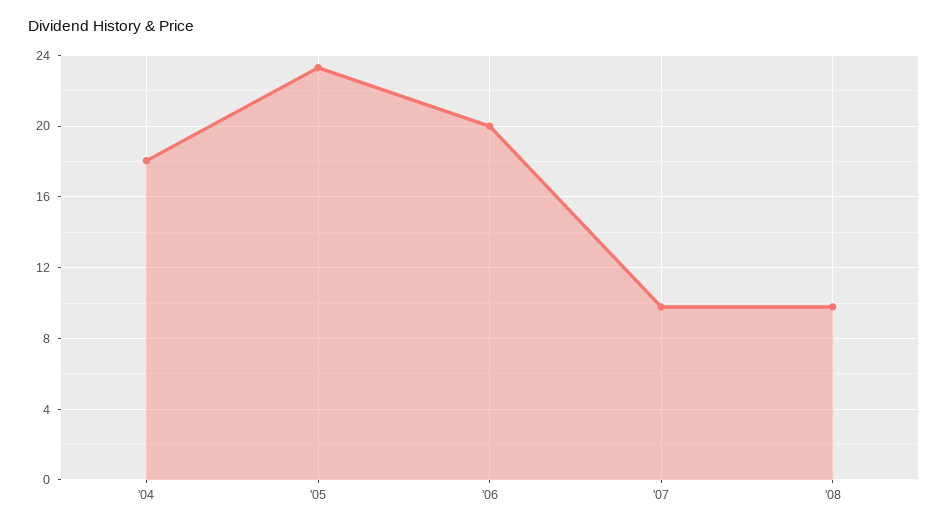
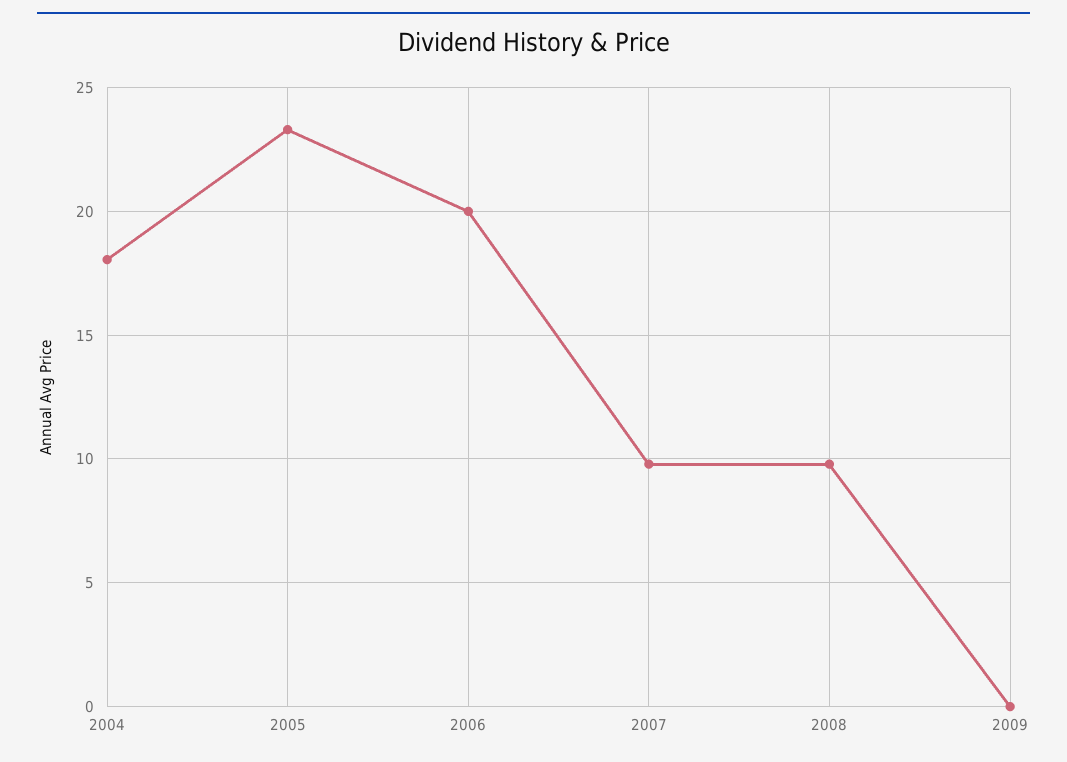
2009: none -> 0

